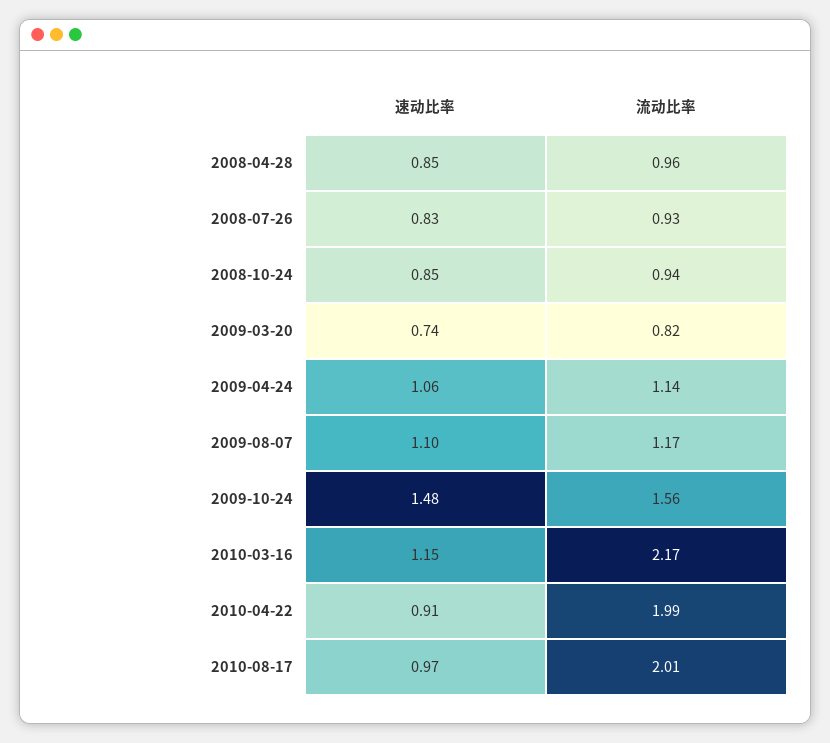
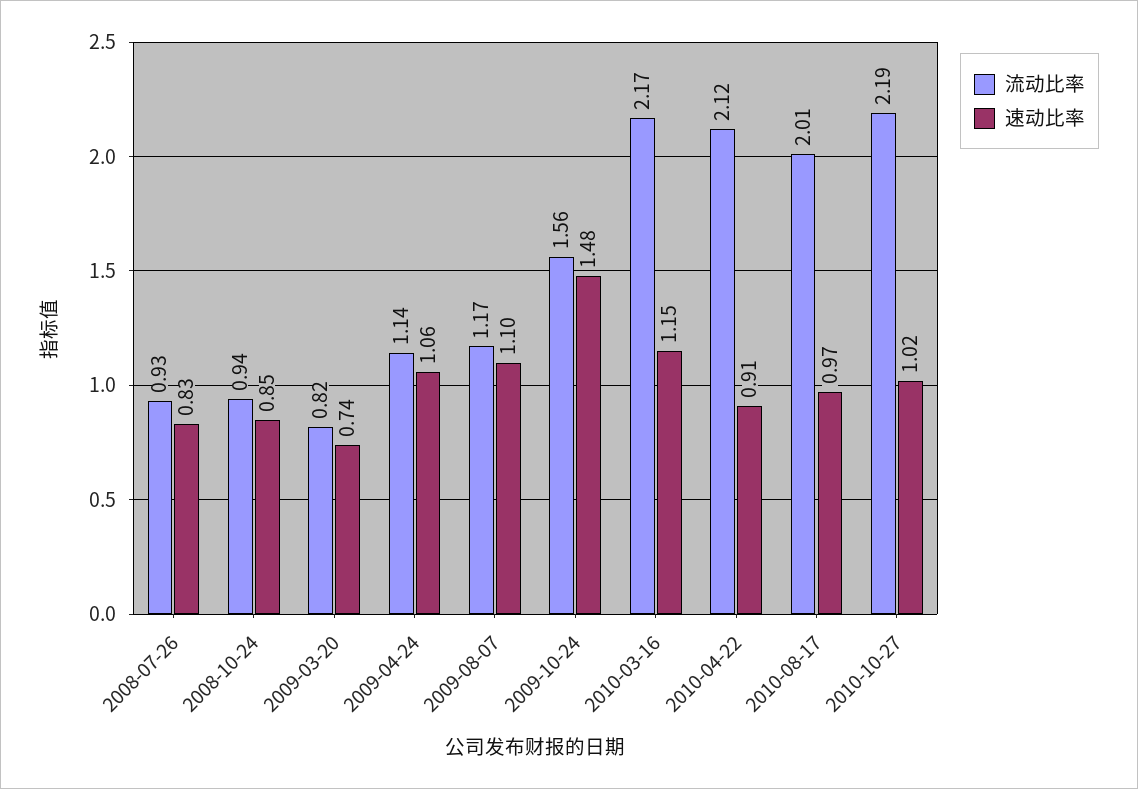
速动比率, 2008-04-28: 0.85 -> none
流动比率, 2008-04-28: 0.96 -> none
流动比率, 2010-04-22: 1.99 -> 2.12
流动比率, 2010-10-27: none -> 2.19
速动比率, 2010-10-27: none -> 1.02

